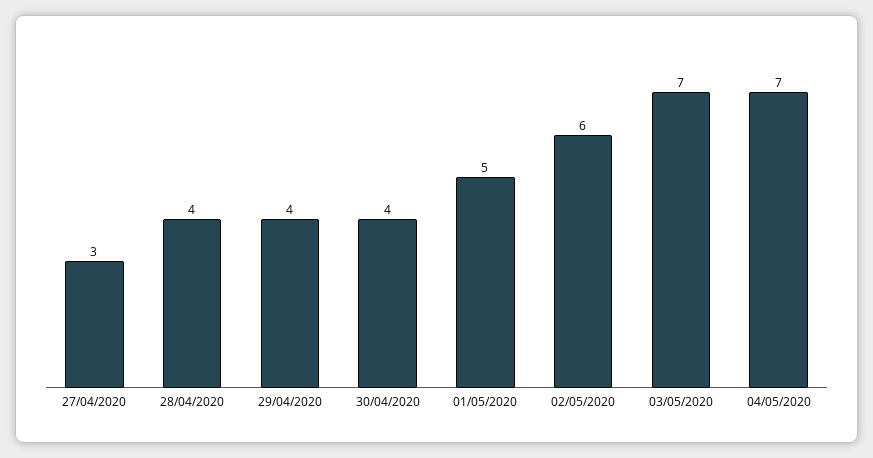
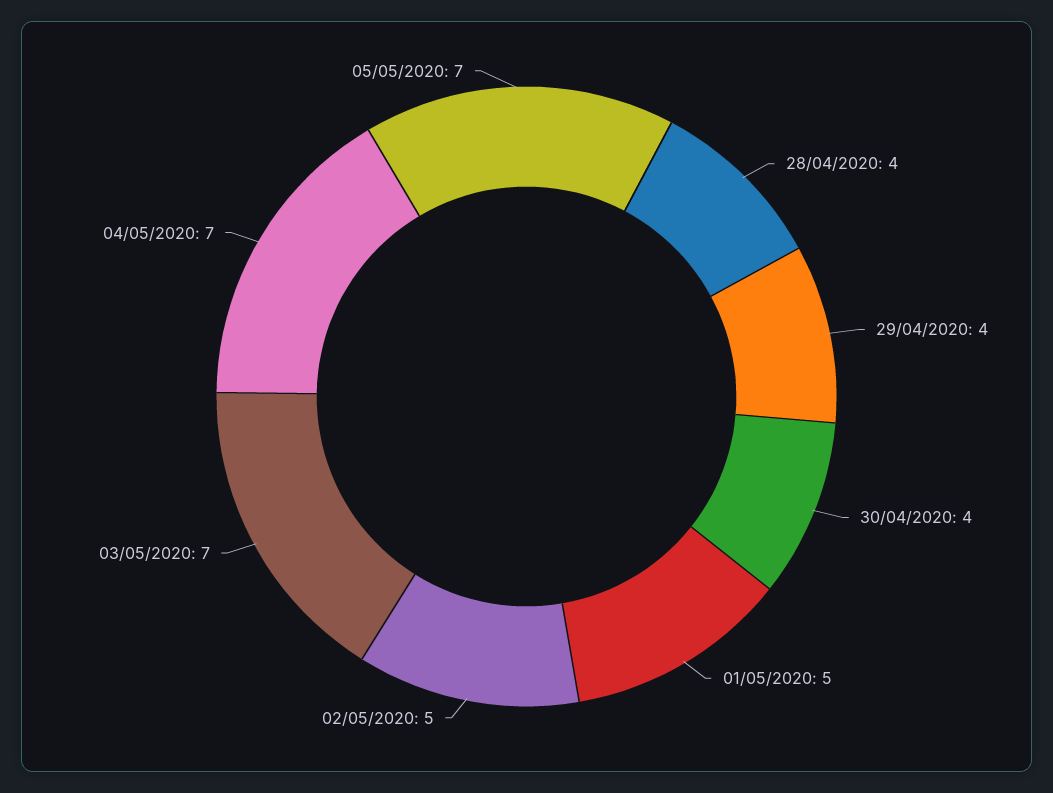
27/04/2020: 3 -> none
02/05/2020: 6 -> 5
05/05/2020: none -> 7

